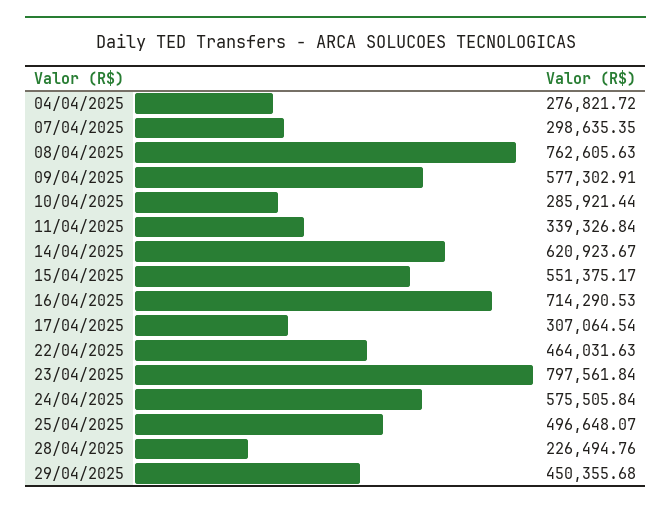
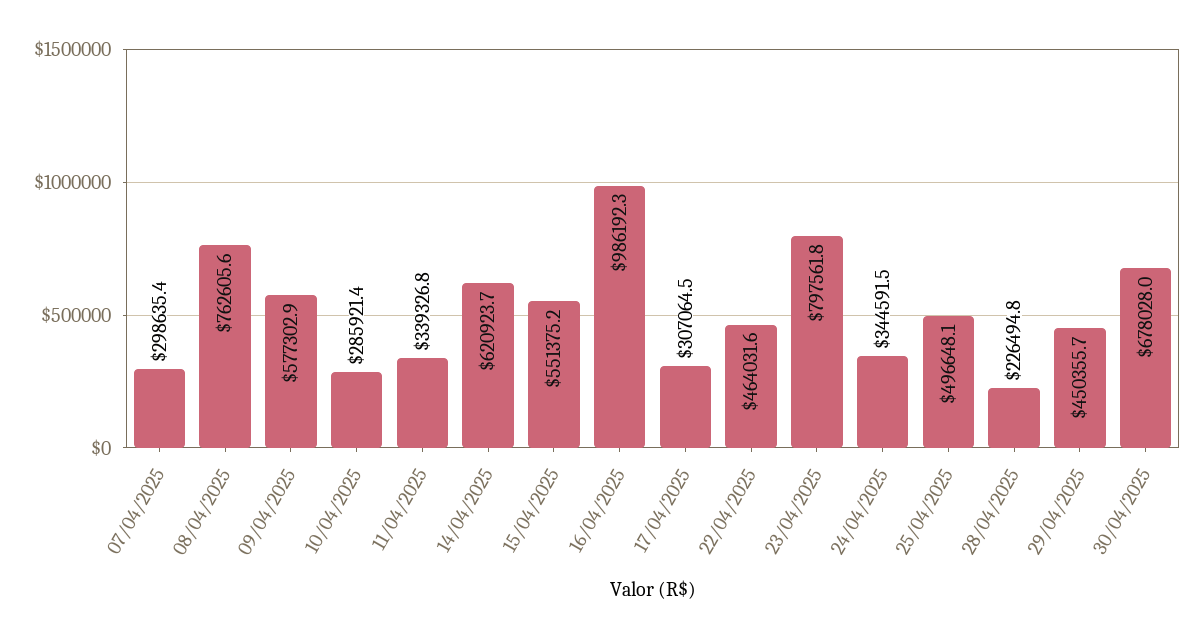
04/04/2025: 276821.72 -> none
16/04/2025: 714290.53 -> 986192.3
24/04/2025: 575505.84 -> 344591.5
30/04/2025: none -> 678028

